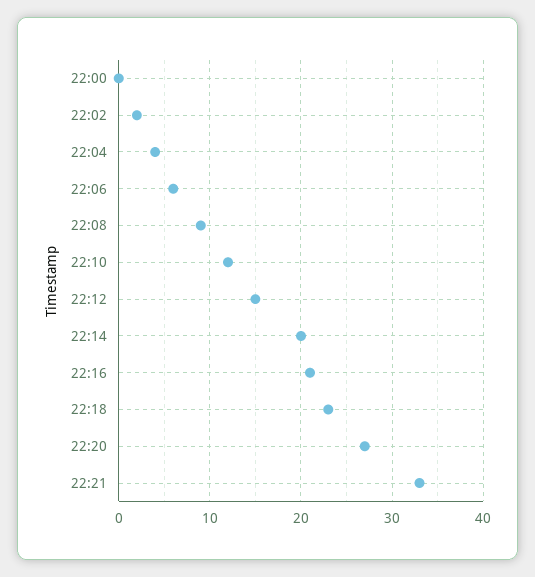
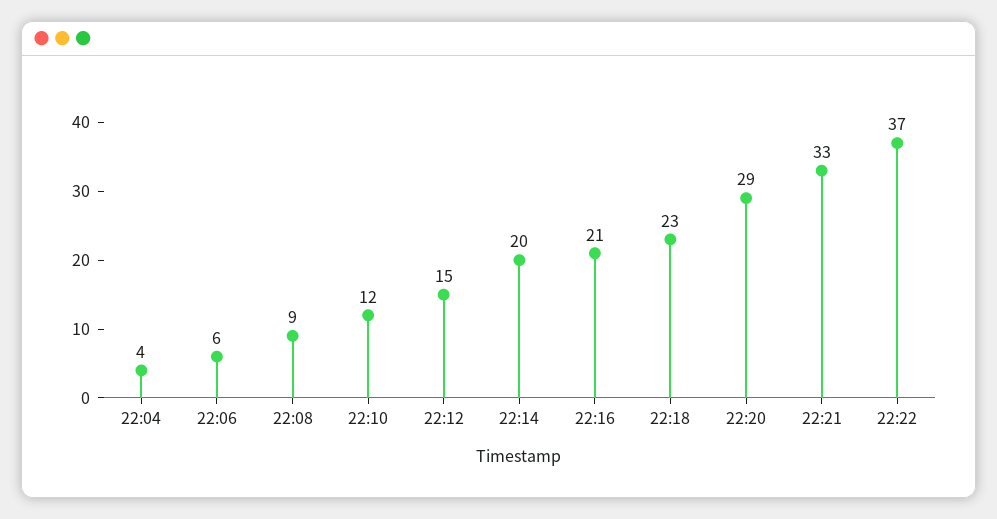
22:00: 0 -> none
22:02: 2 -> none
22:20: 27 -> 29
22:22: none -> 37

